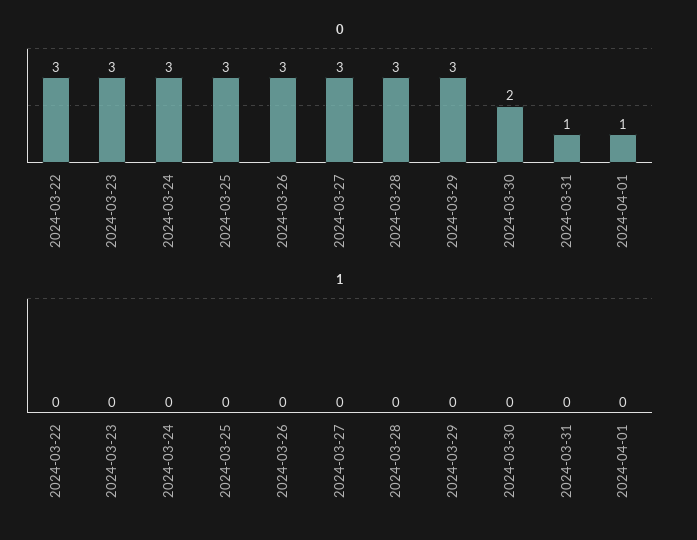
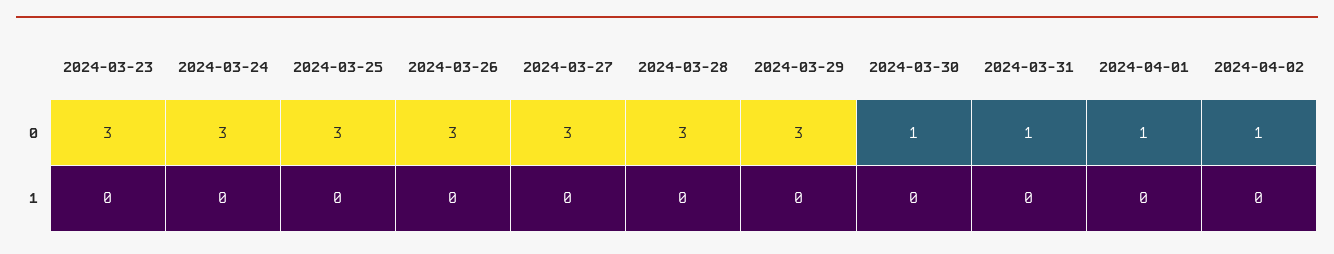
0, 2024-03-22: 3 -> none
0, 2024-03-30: 2 -> 1
1, 2024-03-22: 0 -> none
0, 2024-04-02: none -> 1
1, 2024-04-02: none -> 0

